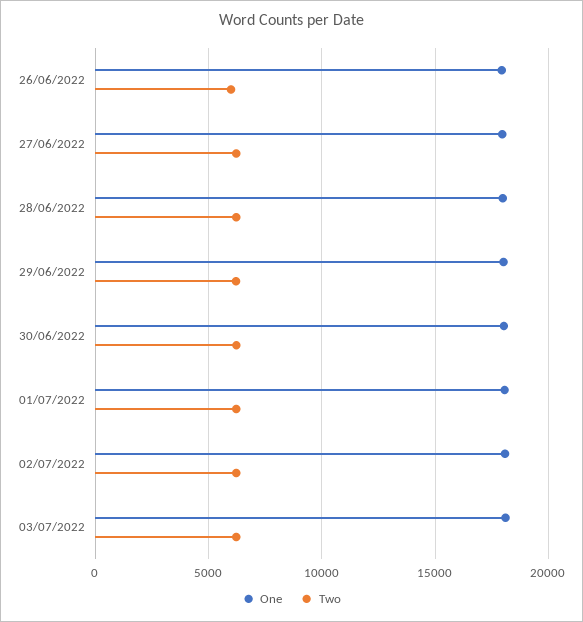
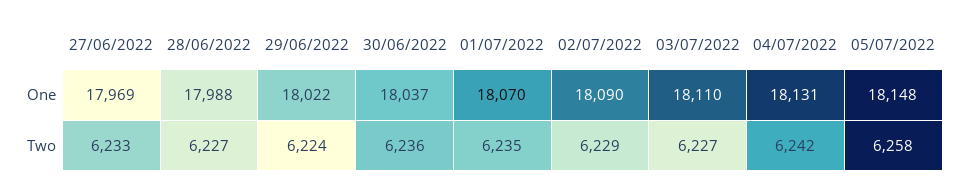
One, 26/06/2022: 18000 -> none
Two, 26/06/2022: 6000 -> none
One, 04/07/2022: none -> 18131
One, 05/07/2022: none -> 18148
Two, 04/07/2022: none -> 6242
Two, 05/07/2022: none -> 6258

